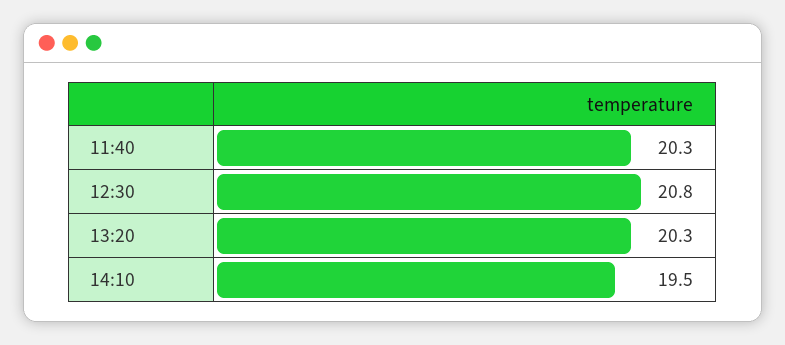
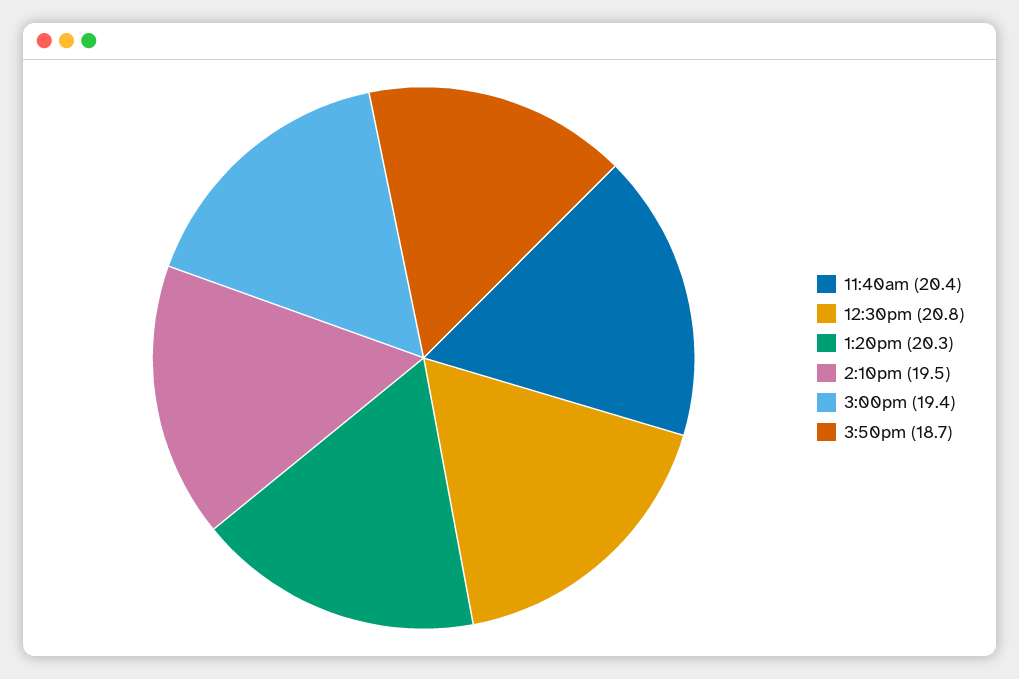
11:40: 20.3 -> 20.4
3:00pm: none -> 19.4
3:50pm: none -> 18.7

